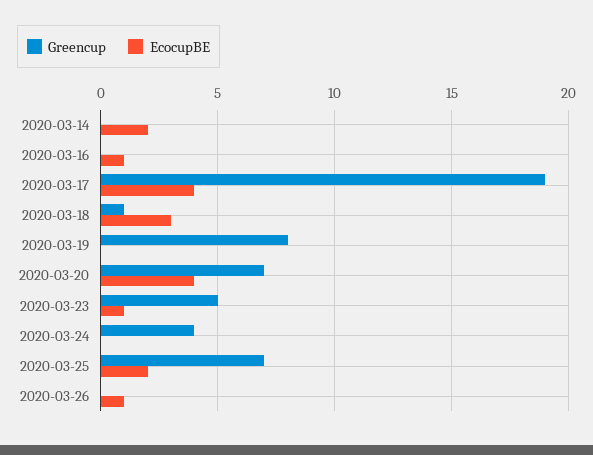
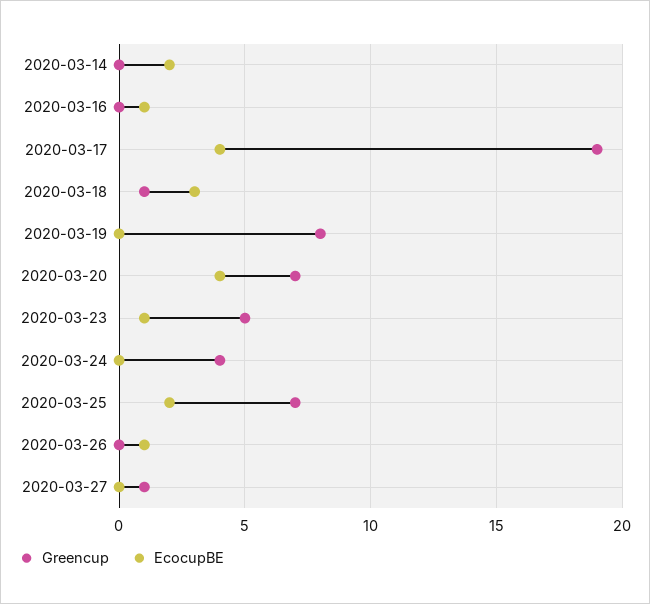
Greencup, 2020-03-27: none -> 1
EcocupBE, 2020-03-27: none -> 0

